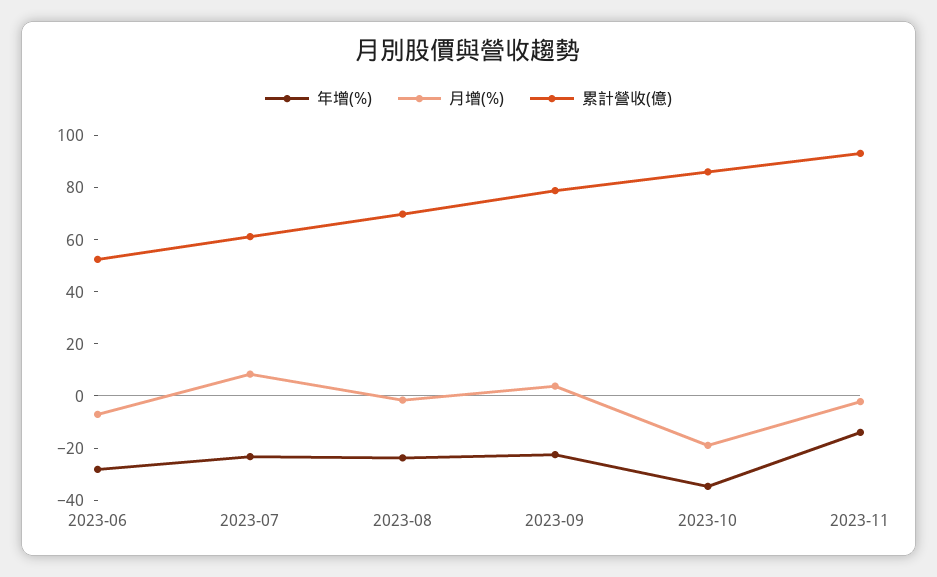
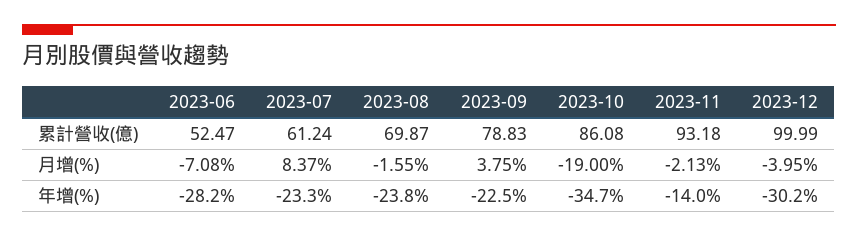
累計營收(億), 2023-12: none -> 99.99
月增(%), 2023-12: none -> -3.95
年增(%), 2023-12: none -> -30.2

